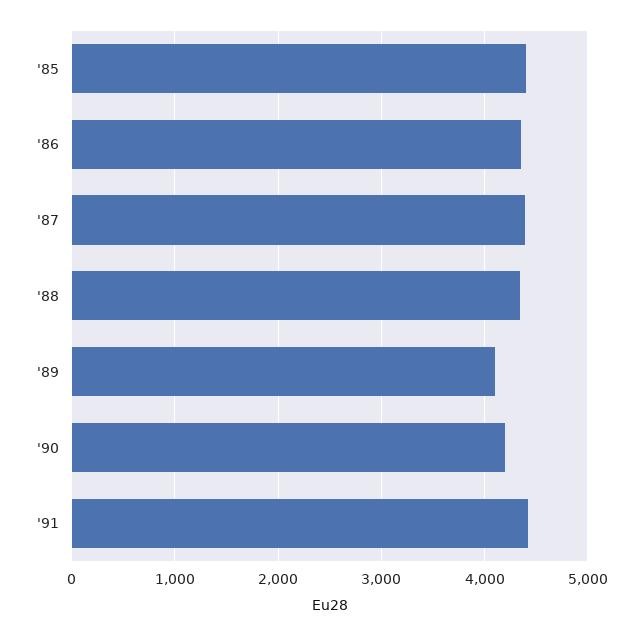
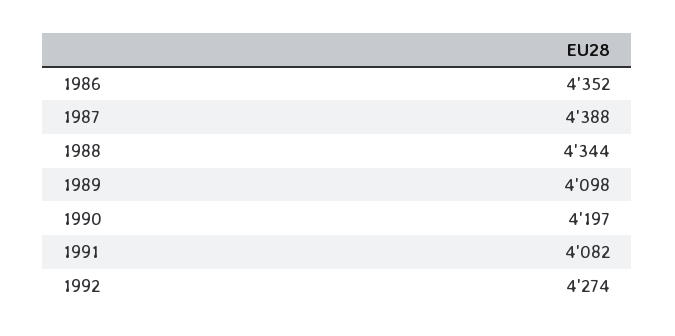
'85: 4400 -> none
'91: 4400 -> 4082
1992: none -> 4274

